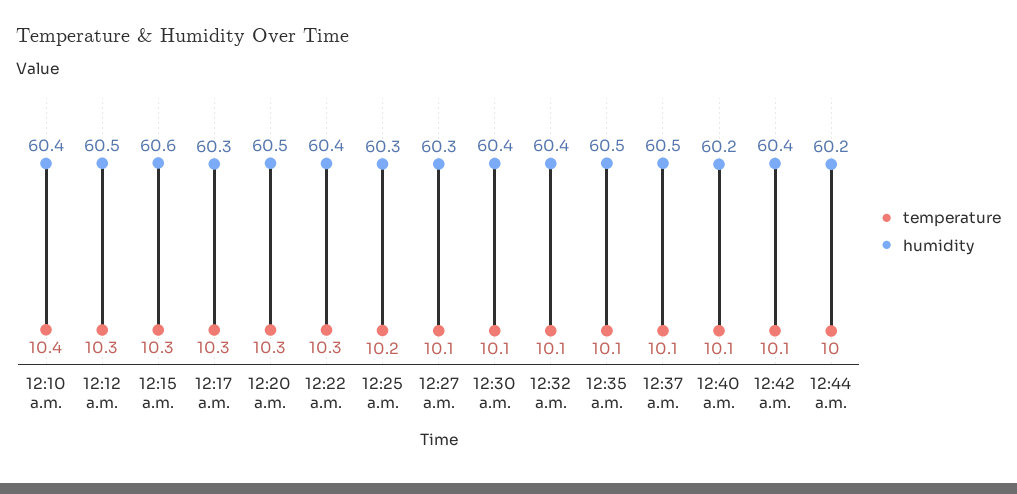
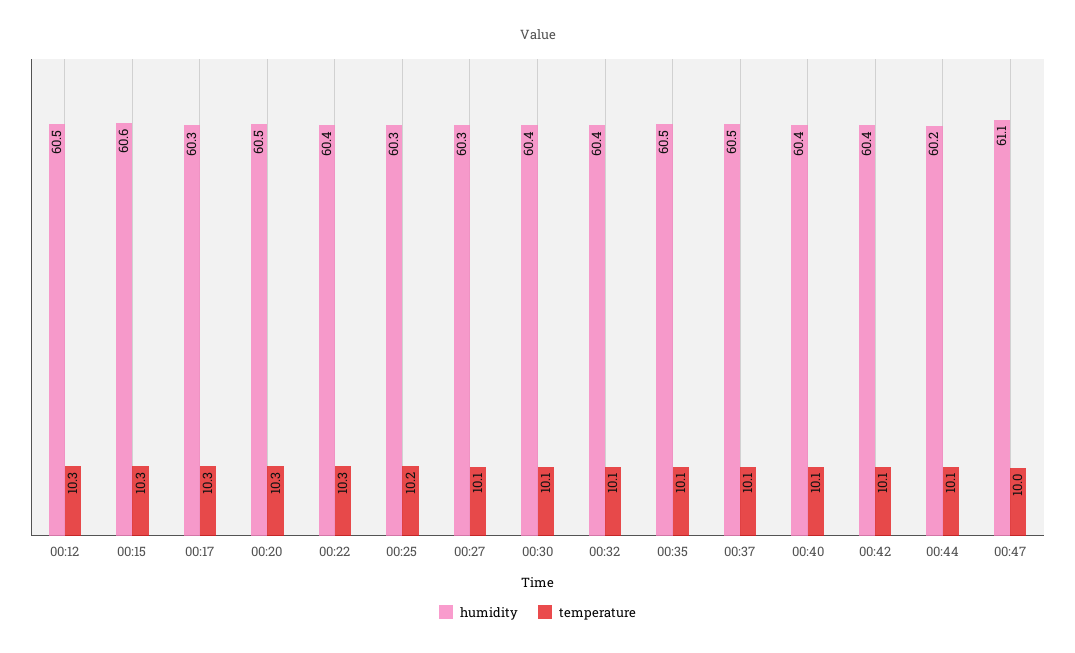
temperature, 12:10 a.m.: 10.4 -> none
humidity, 12:10 a.m.: 60.4 -> none
humidity, 12:40 a.m.: 60.2 -> 60.4
temperature, 12:44 a.m.: 10 -> 10.1
humidity, 00:47: none -> 61.1
temperature, 00:47: none -> 10

